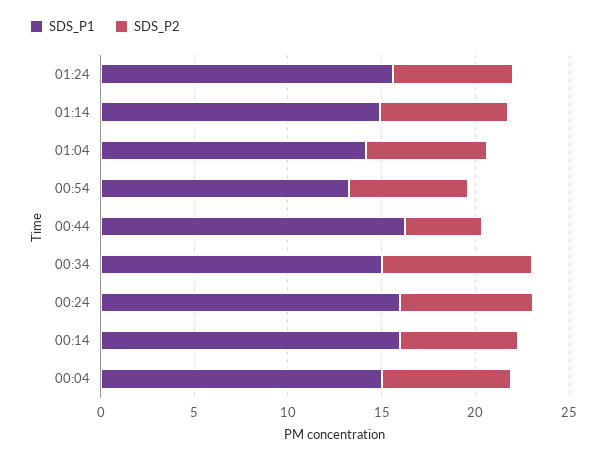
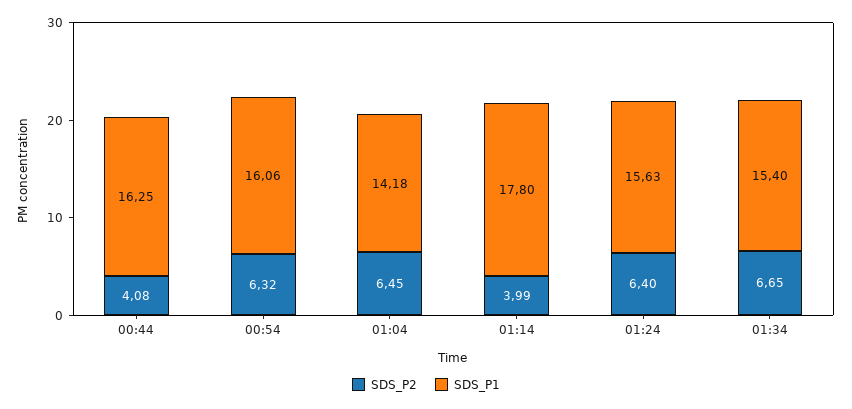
SDS_P1, 01:14: 15 -> 17.8
SDS_P2, 01:14: 7 -> 3.99
SDS_P1, 00:54: 13 -> 16.06
SDS_P1, 00:34: 15 -> none
SDS_P2, 00:34: 8 -> none
SDS_P1, 00:24: 16 -> none
SDS_P2, 00:24: 7 -> none
SDS_P1, 00:14: 16 -> none
SDS_P2, 00:14: 6 -> none
SDS_P1, 00:04: 15 -> none
SDS_P2, 00:04: 7 -> none
SDS_P2, 01:34: none -> 6.65
SDS_P1, 01:34: none -> 15.4

